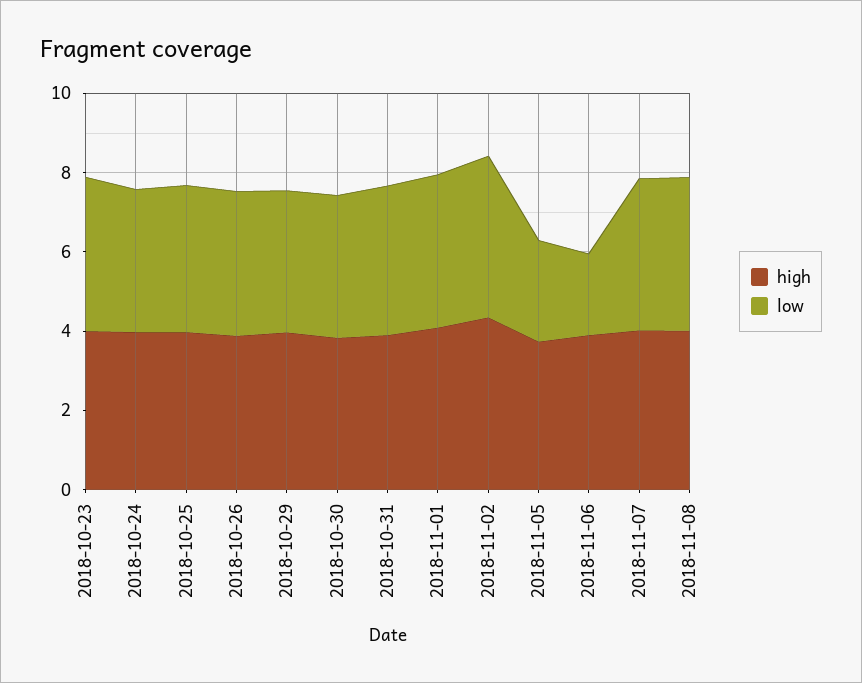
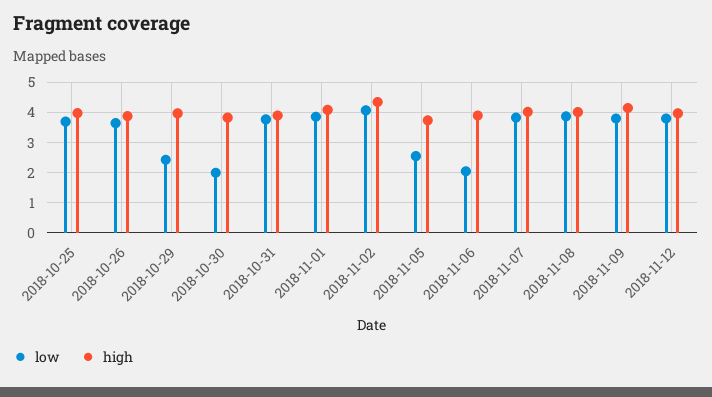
high, 2018-10-23: 4 -> none
low, 2018-10-23: 4 -> none
high, 2018-10-24: 4 -> none
low, 2018-10-24: 3.5 -> none
low, 2018-10-29: 3.5 -> 2.4
low, 2018-10-30: 3.5 -> 2
low, 2018-11-09: none -> 3.8
high, 2018-11-09: none -> 4.2
low, 2018-11-12: none -> 3.8
high, 2018-11-12: none -> 4

